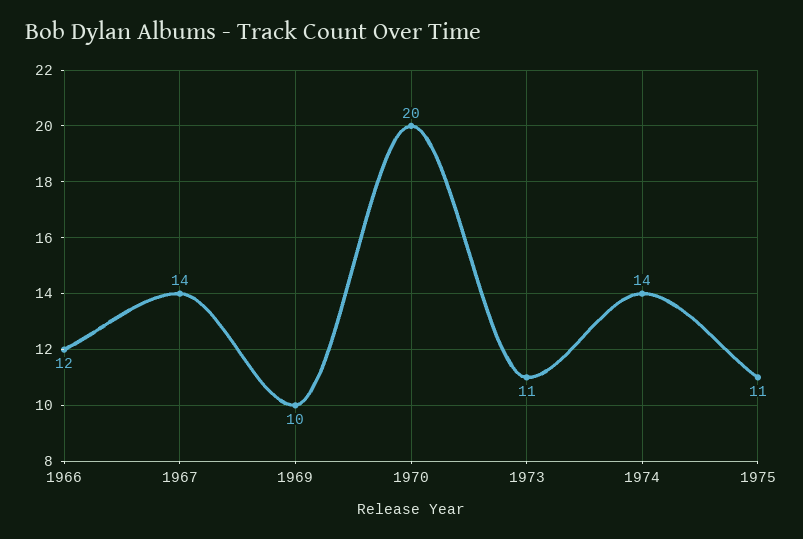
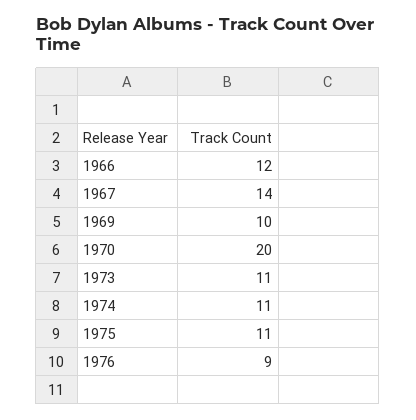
1974: 14 -> 11
1976: none -> 9

